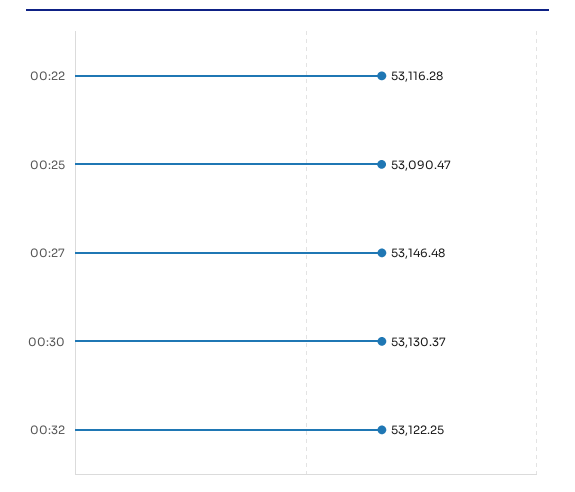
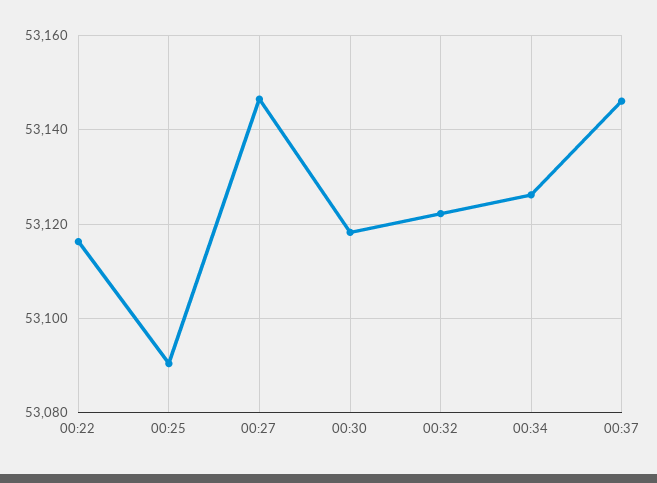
00:30: 53130.37 -> 53118
00:34: none -> 53126
00:37: none -> 53146

